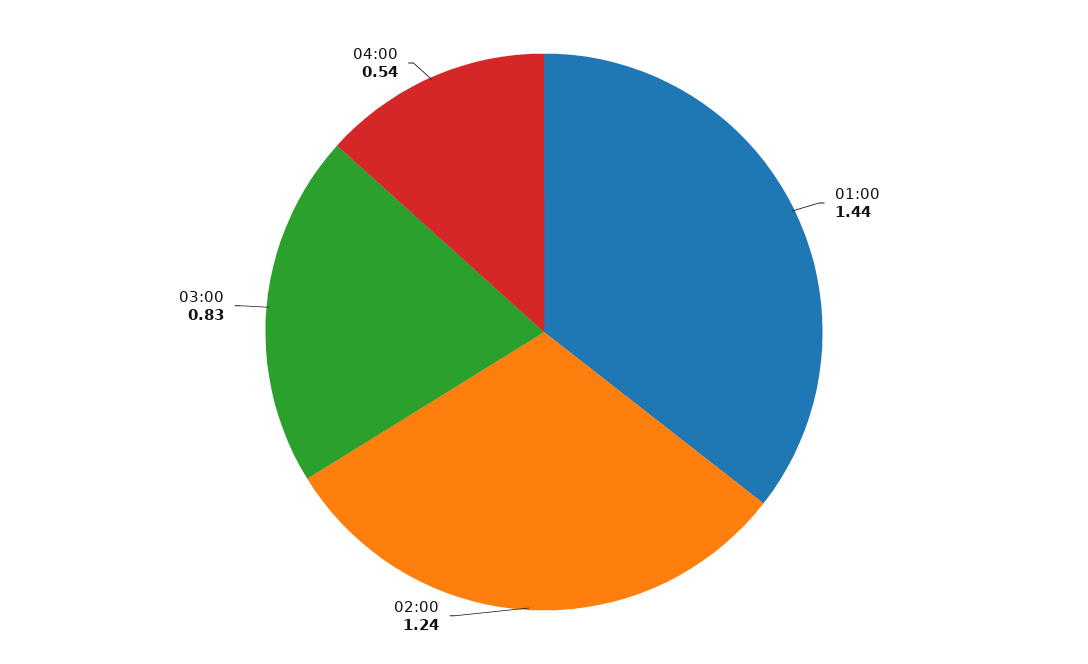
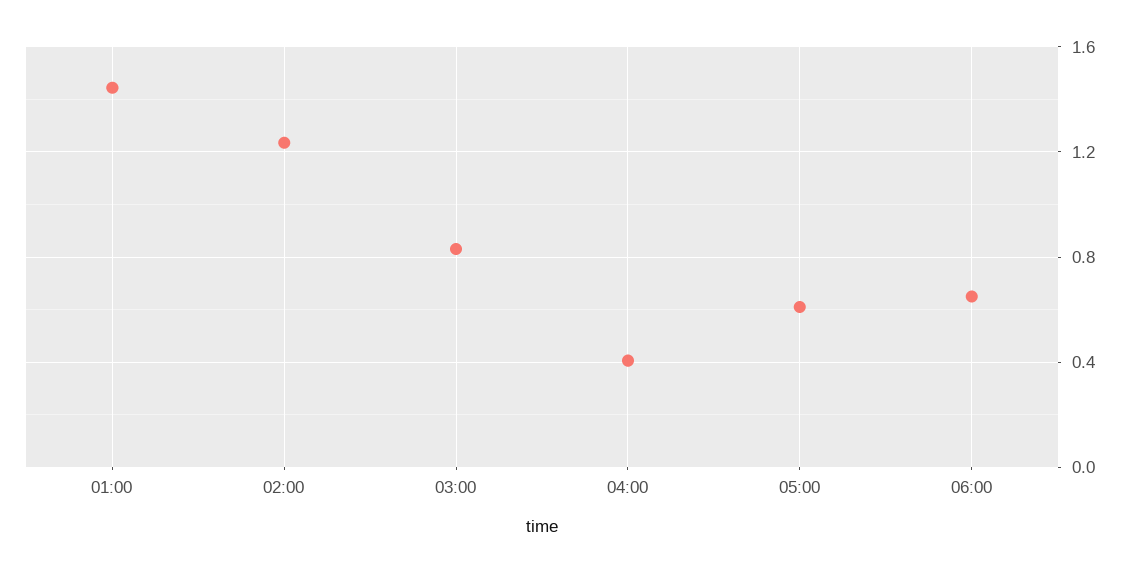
04:00: 0.54 -> 0.4
05:00: none -> 0.6
06:00: none -> 0.65

